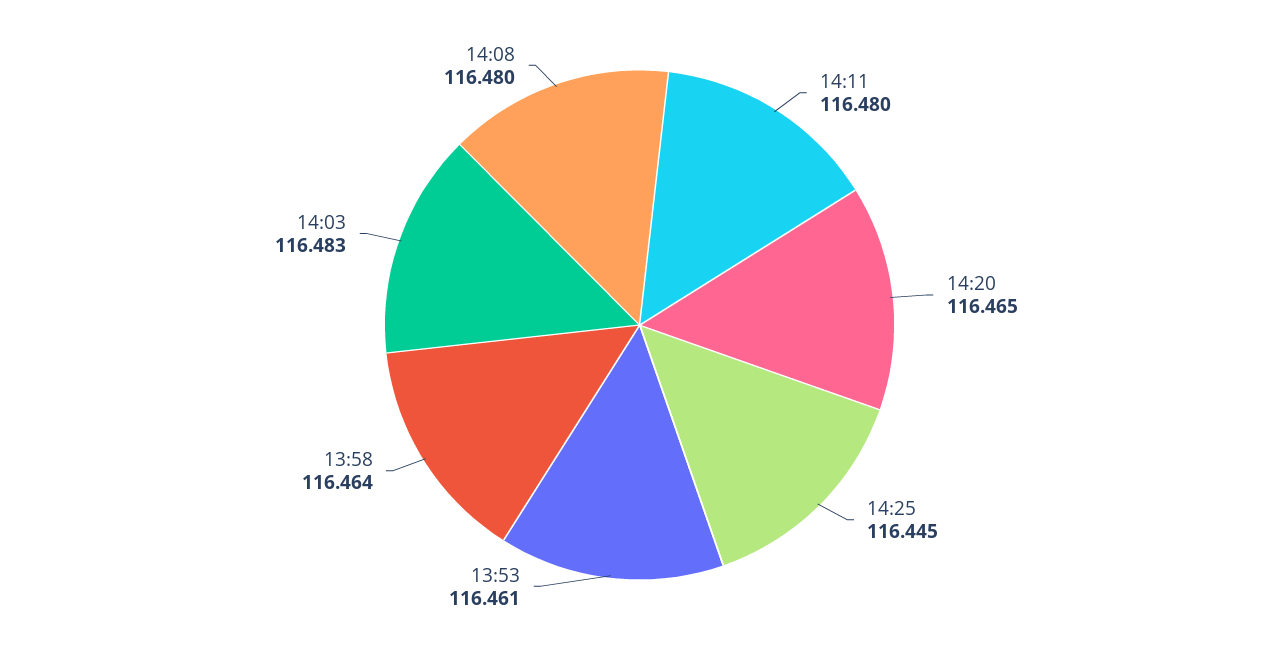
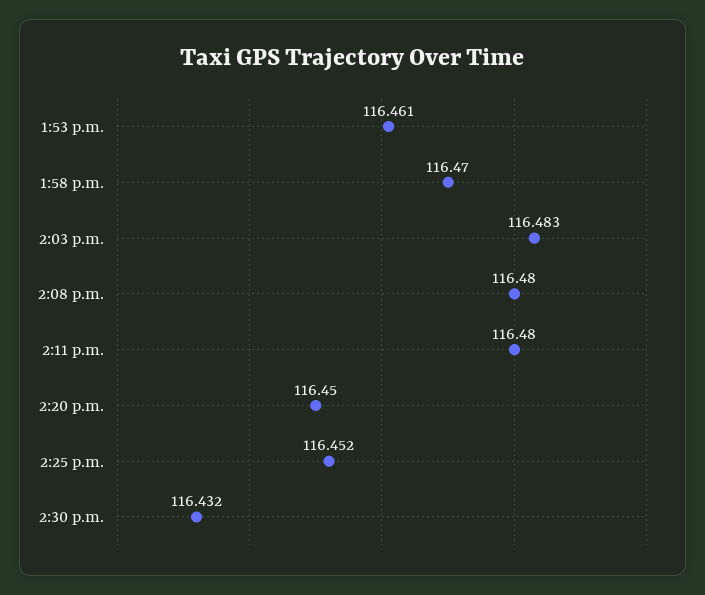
14:20: 116.465 -> 116.45
14:25: 116.445 -> 116.452
13:58: 116.464 -> 116.47
2:30 p.m.: none -> 116.432

